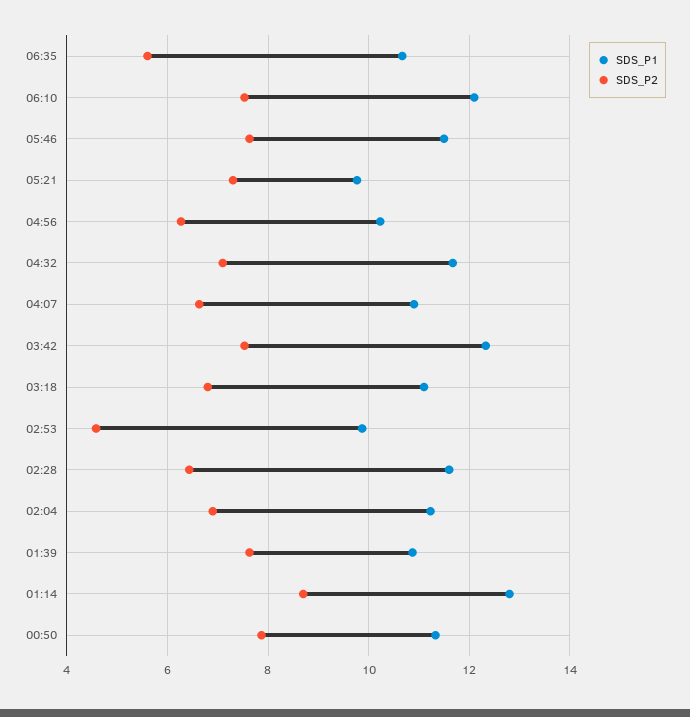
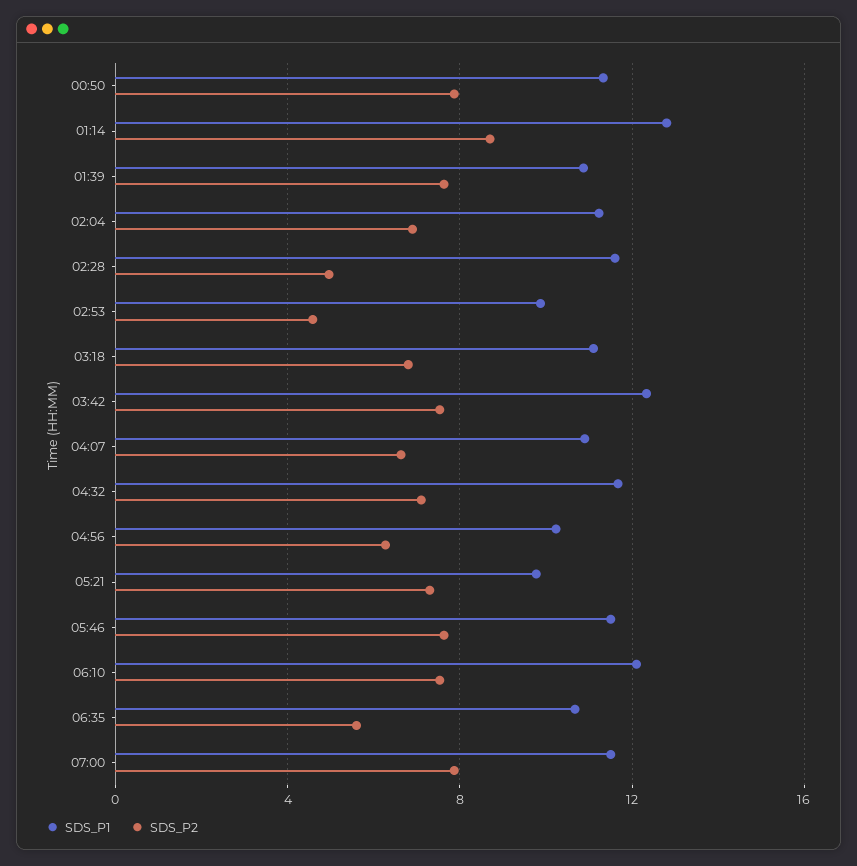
SDS_P2, 02:28: 6.4 -> 5
SDS_P1, 07:00: none -> 11.5
SDS_P2, 07:00: none -> 8

